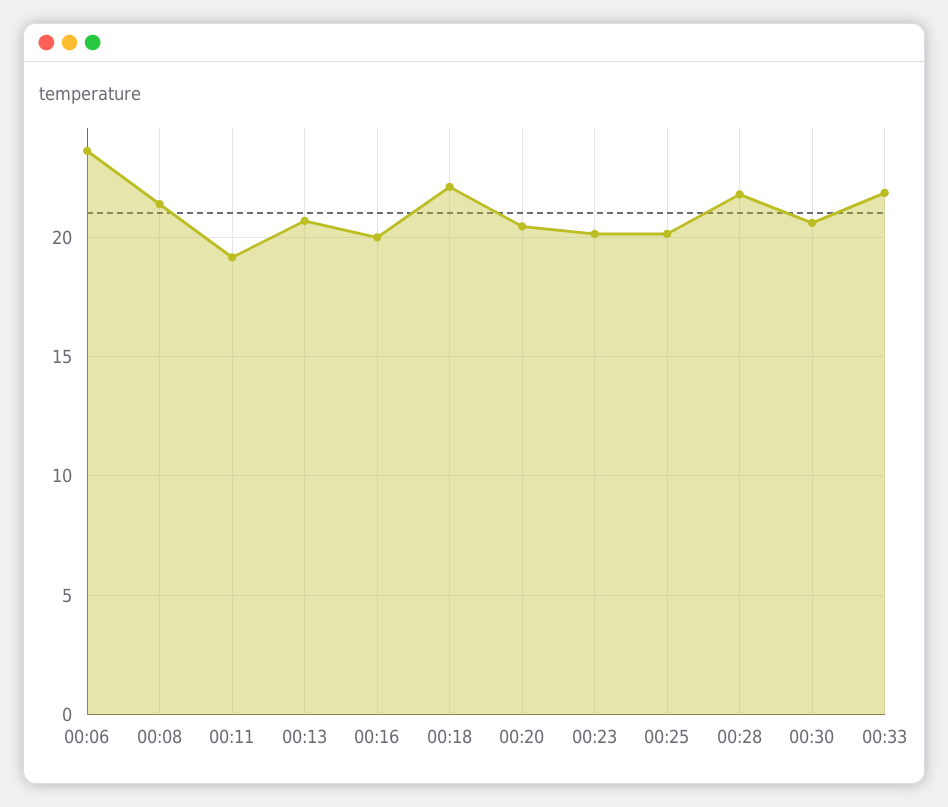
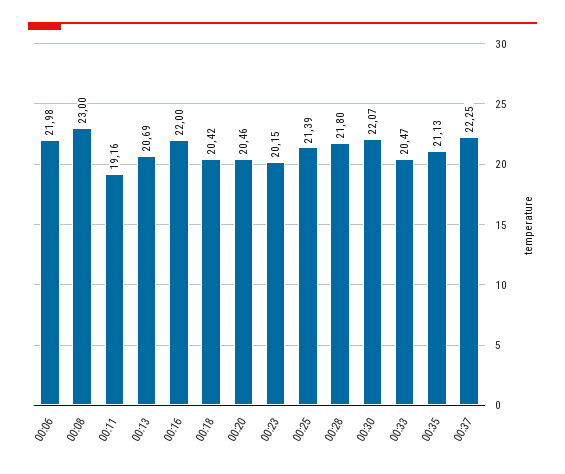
00:06: 23.5 -> 21.98
00:08: 21.5 -> 23
00:16: 20 -> 22
00:18: 22 -> 20.42
00:25: 20 -> 21.39
00:30: 20.5 -> 22.07
00:33: 22 -> 20.47
00:35: none -> 21.13
00:37: none -> 22.25

